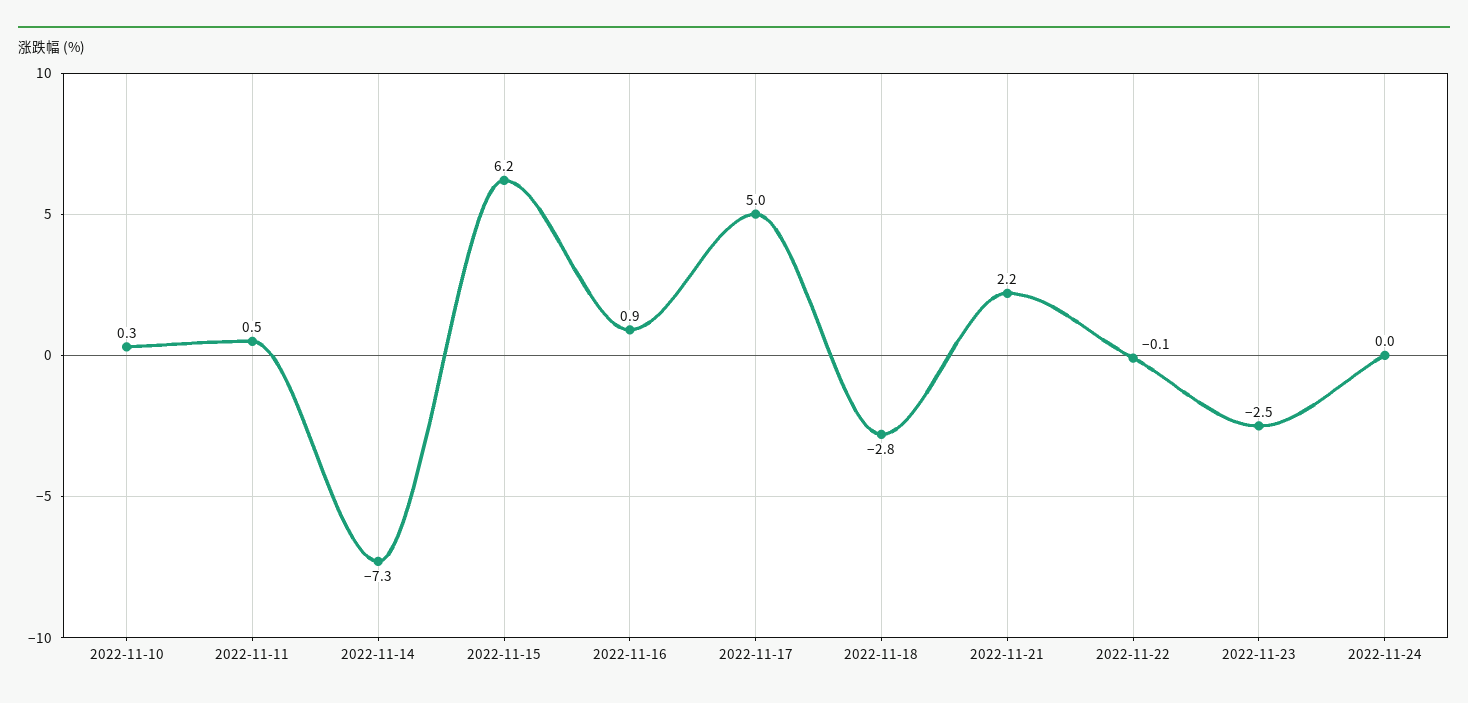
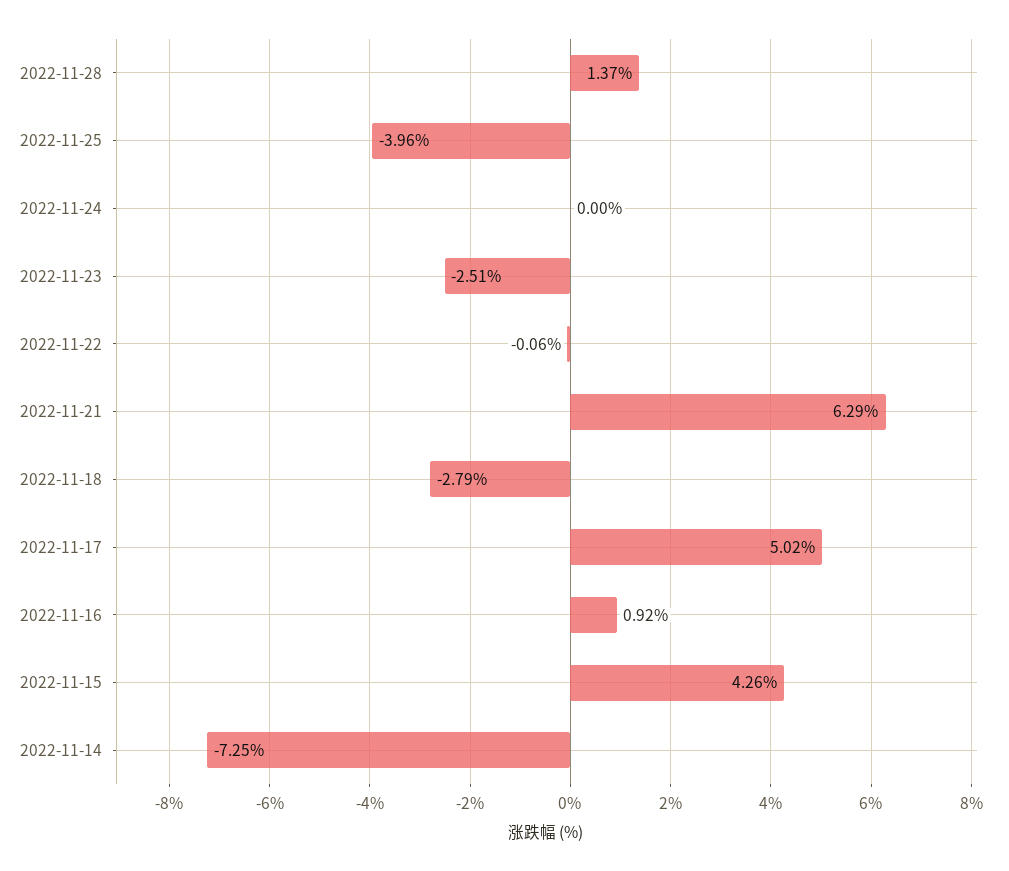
2022-11-10: 0.3 -> none
2022-11-11: 0.5 -> none
2022-11-15: 6.2 -> 4.26
2022-11-21: 2.2 -> 6.29
2022-11-28: none -> 1.37
2022-11-25: none -> -3.96

